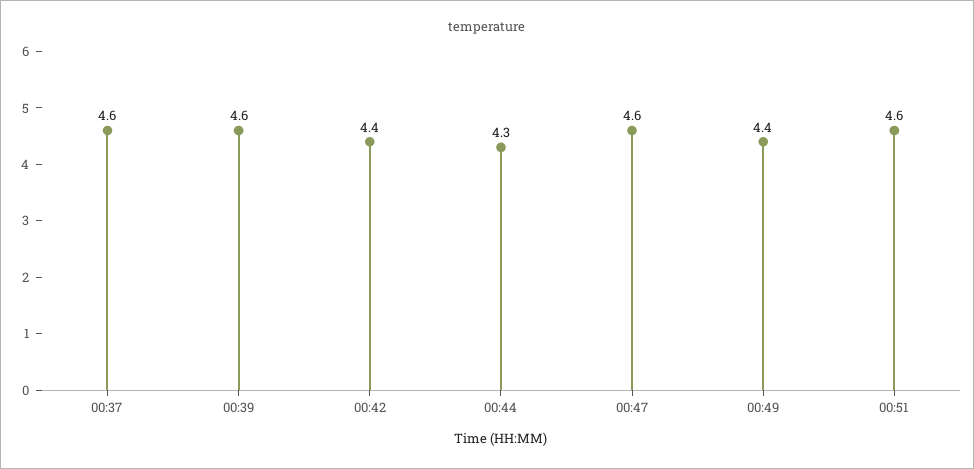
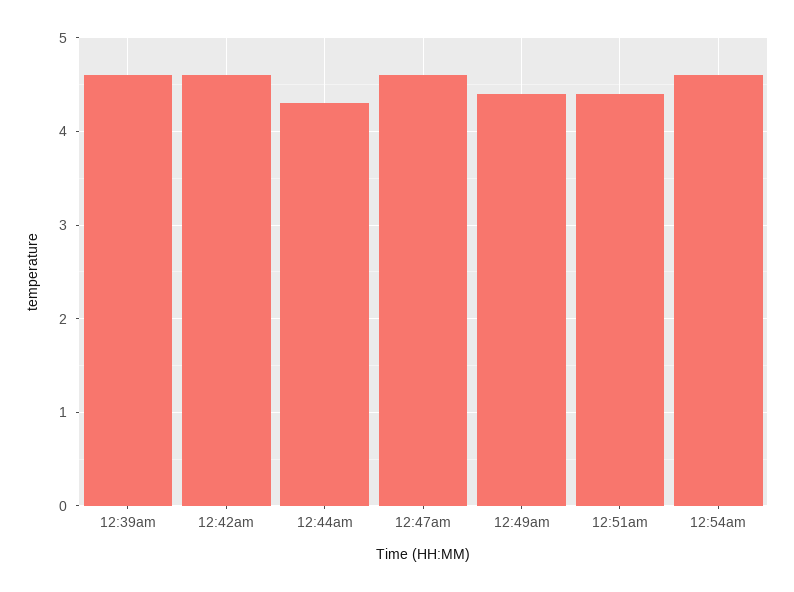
00:37: 4.6 -> none
00:42: 4.4 -> 4.6
00:51: 4.6 -> 4.4
12:54am: none -> 4.6

